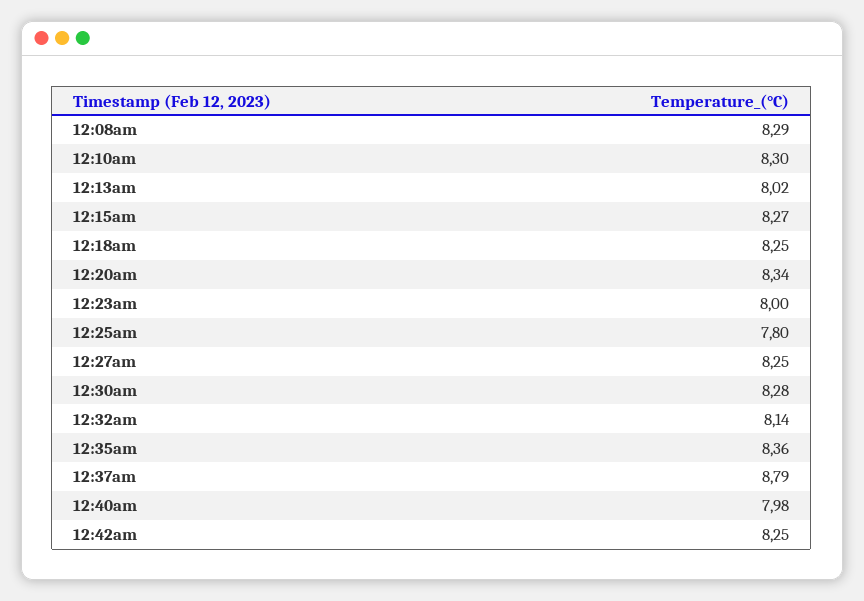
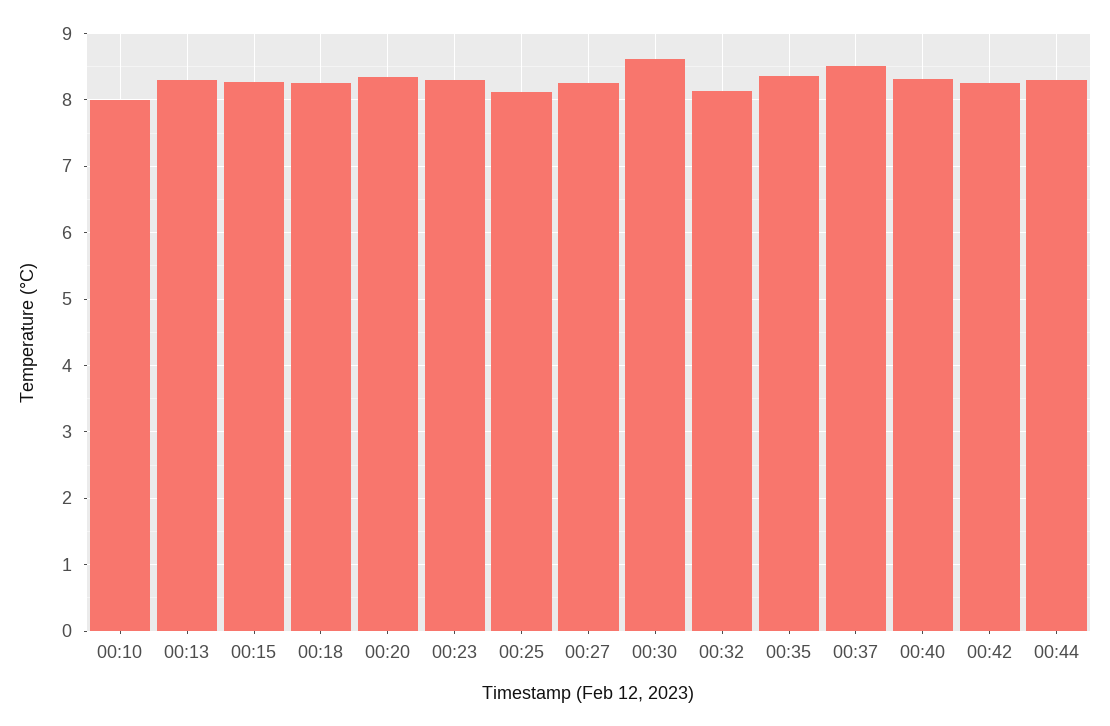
12:08am: 8.29 -> none
12:10am: 8.3 -> 8
12:13am: 8.02 -> 8.3
12:23am: 8 -> 8.3
12:25am: 7.8 -> 8.1
12:30am: 8.28 -> 8.6
12:37am: 8.79 -> 8.5
12:40am: 7.98 -> 8.3
00:44: none -> 8.3

